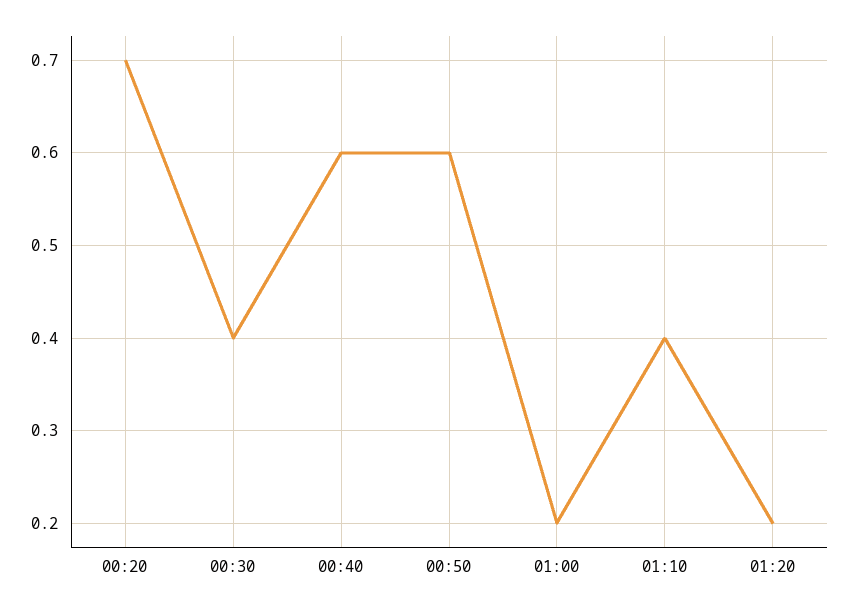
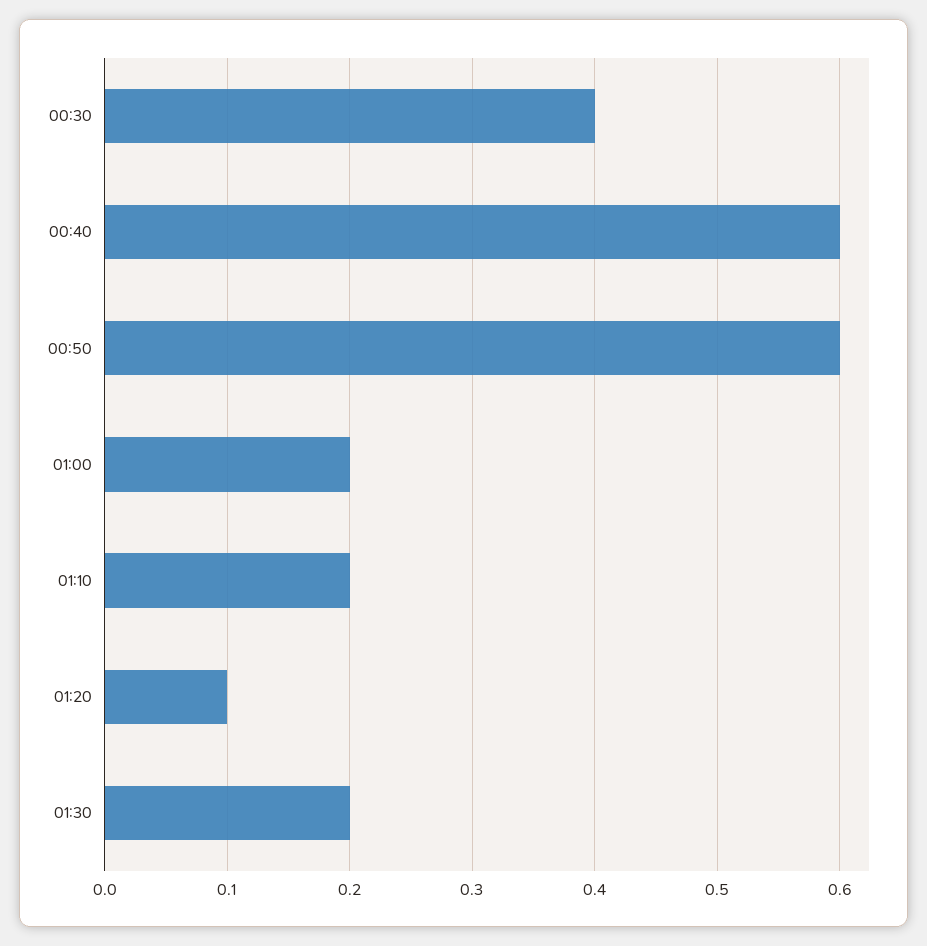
00:20: 0.7 -> none
01:10: 0.4 -> 0.2
01:20: 0.2 -> 0.1
01:30: none -> 0.2

